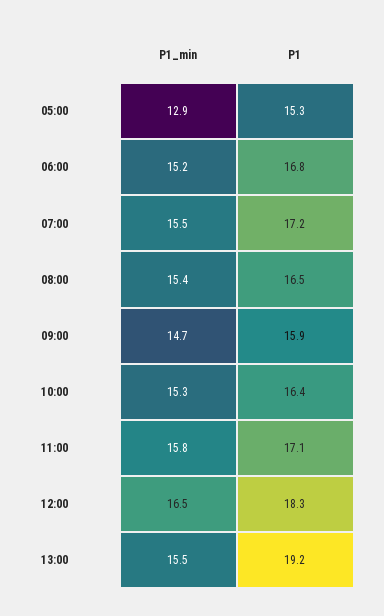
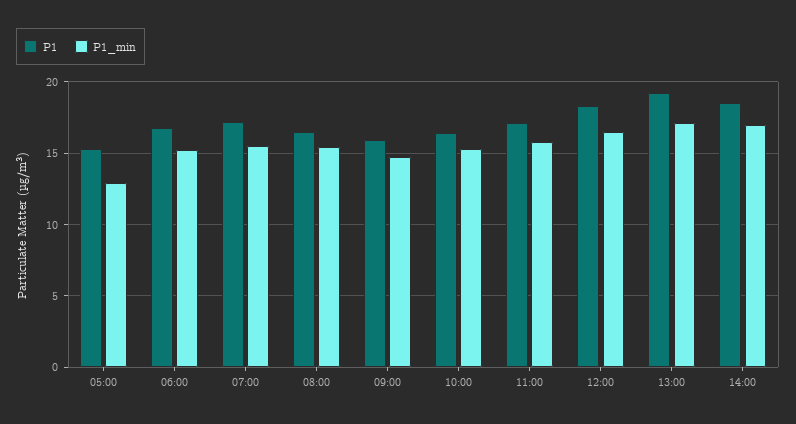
P1_min, 13:00: 15.5 -> 17
P1, 14:00: none -> 18.5
P1_min, 14:00: none -> 17

